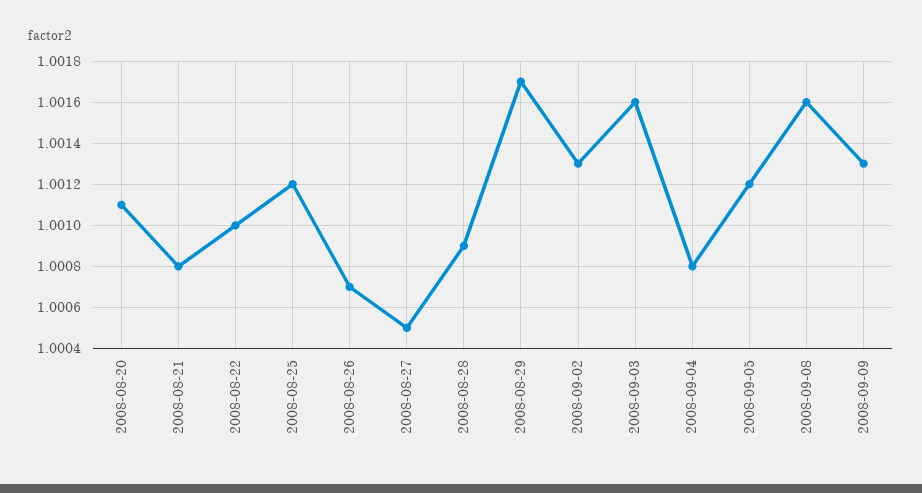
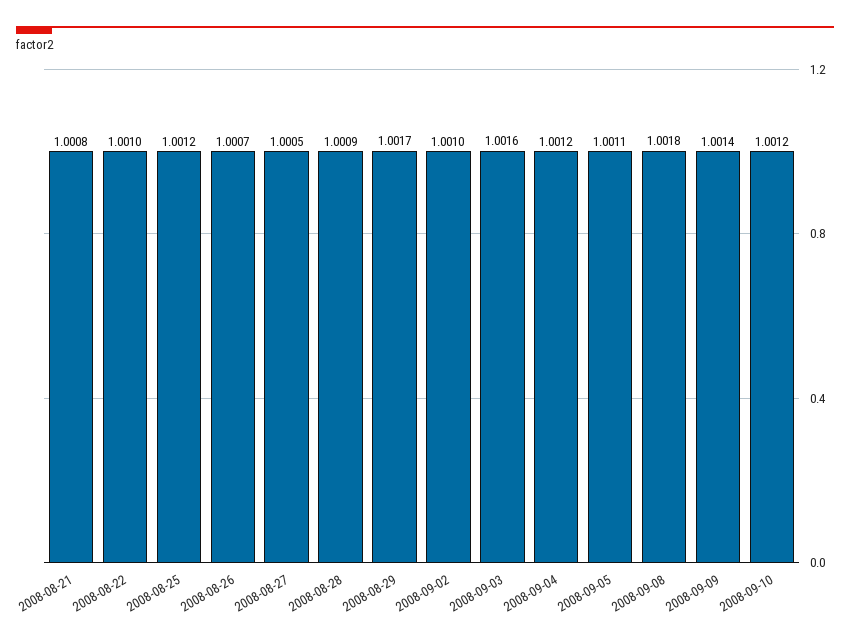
2008-08-20: 1.0011 -> none
2008-09-02: 1.0013 -> 1.001
2008-09-04: 1.0008 -> 1.0012
2008-09-05: 1.0012 -> 1.0011
2008-09-08: 1.0016 -> 1.0018
2008-09-09: 1.0013 -> 1.0014
2008-09-10: none -> 1.0012

